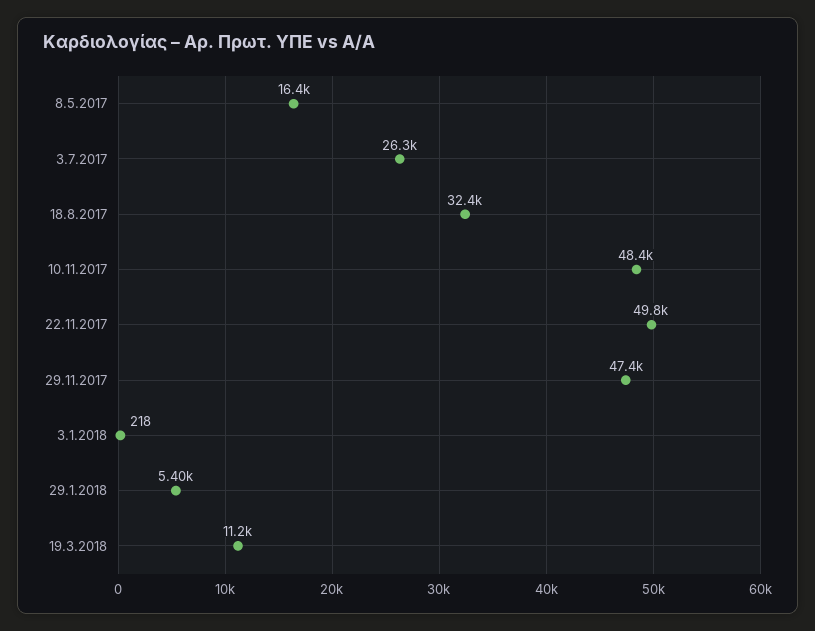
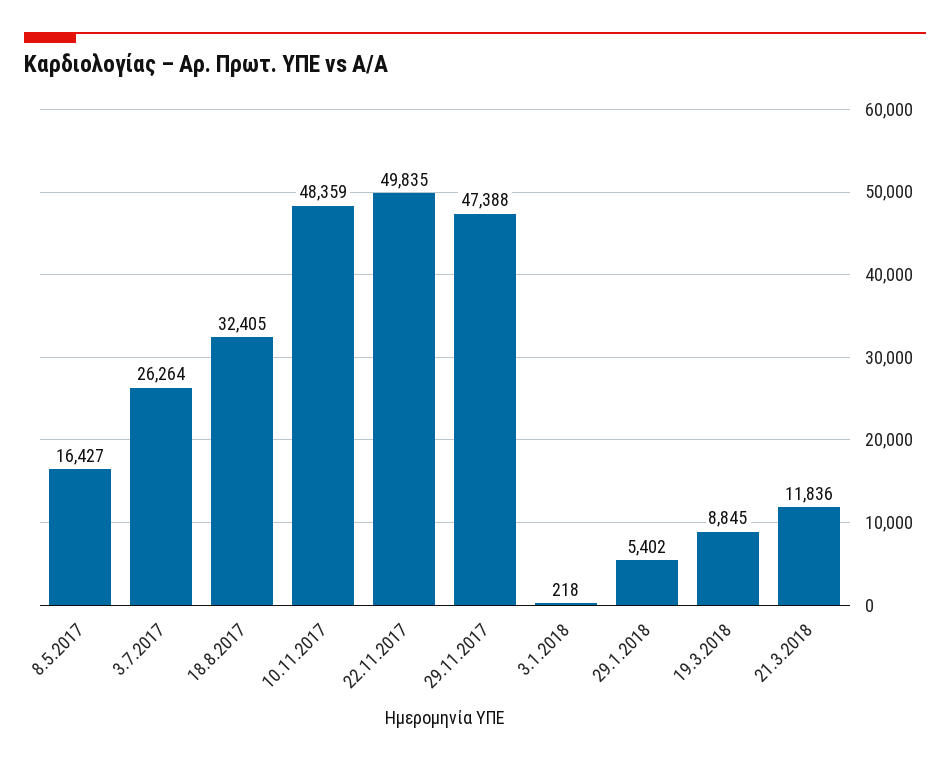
19.3.2018: 11200 -> 8845
21.3.2018: none -> 11836

